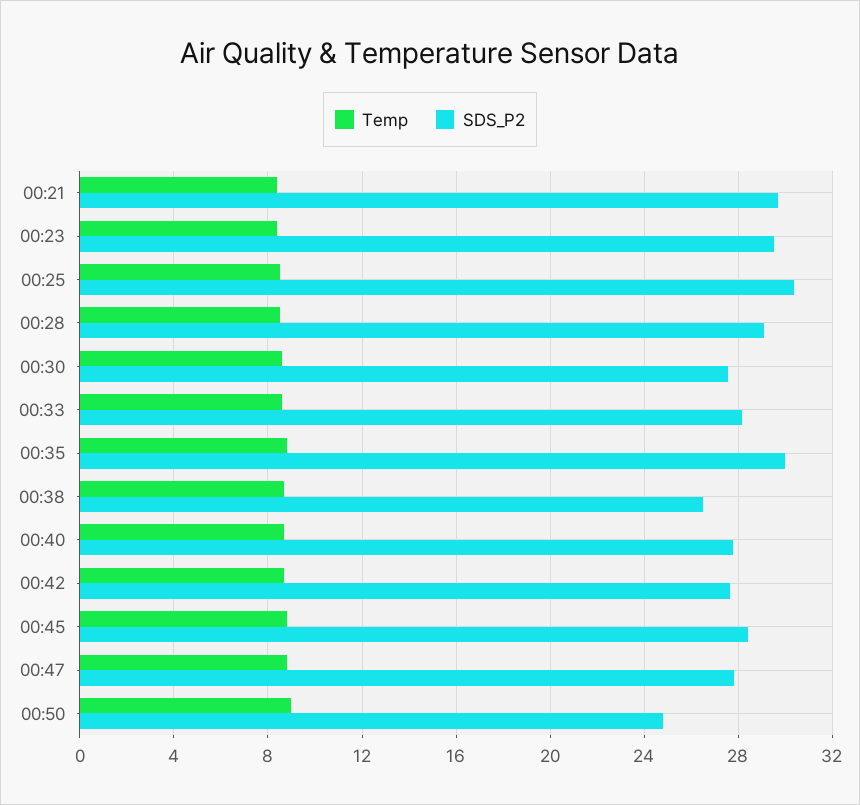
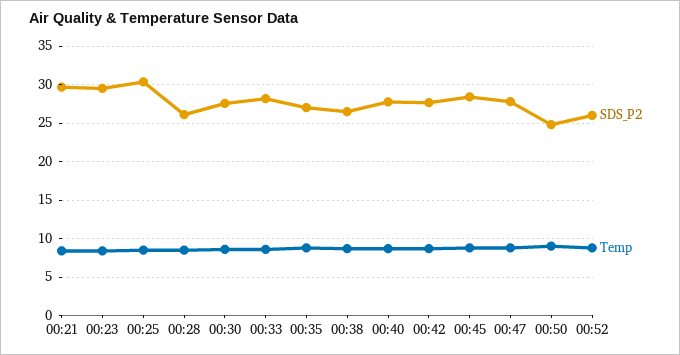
SDS_P2, 00:28: 29 -> 26
SDS_P2, 00:35: 30 -> 27
SDS_P2, 00:52: none -> 26
Temp, 00:52: none -> 9

